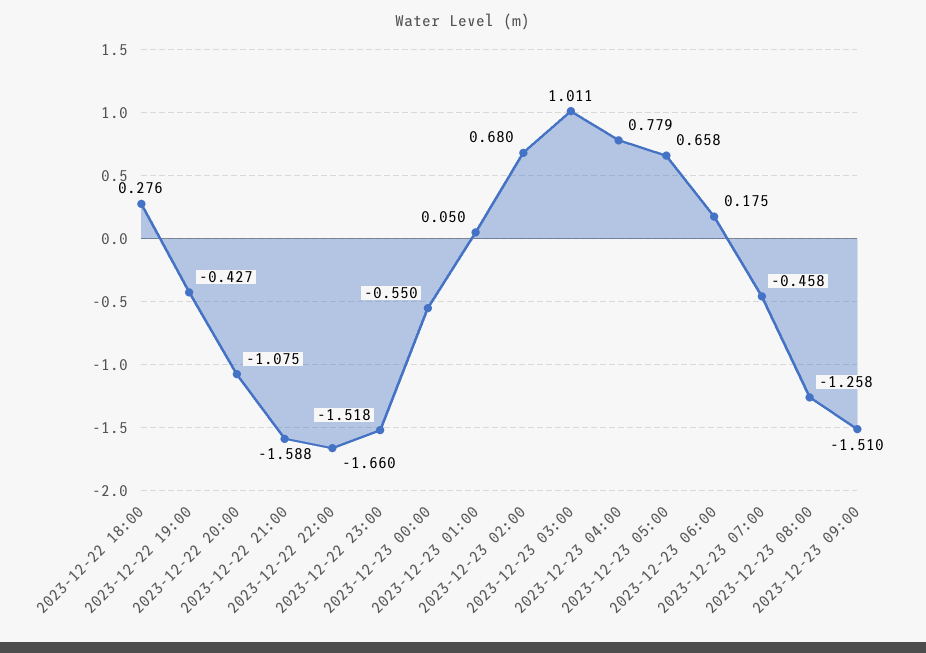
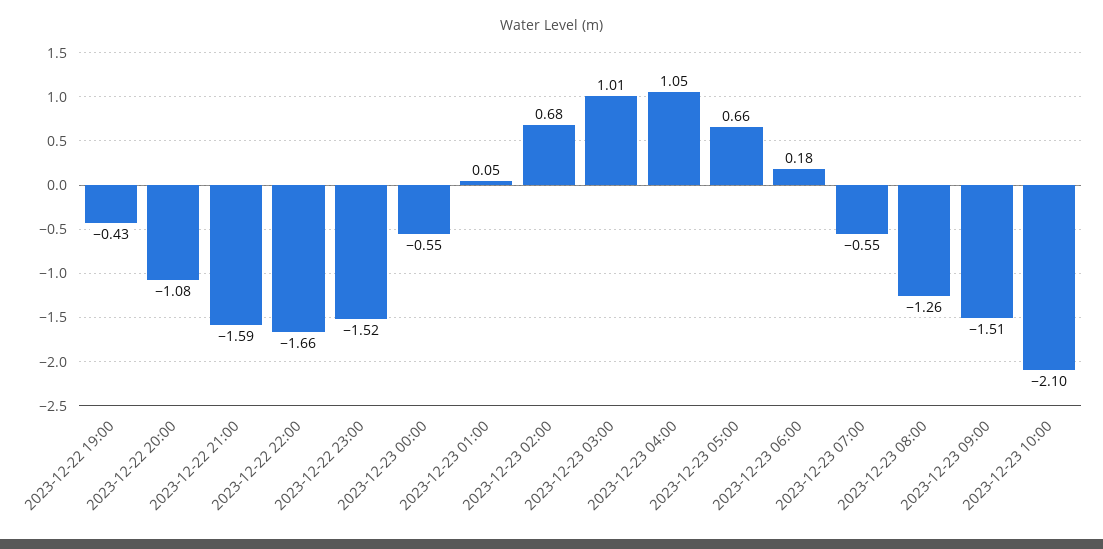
2023-12-22 18:00: 0.276 -> none
2023-12-23 04:00: 0.779 -> 1.05
2023-12-23 07:00: -0.458 -> -0.55
2023-12-23 10:00: none -> -2.1

